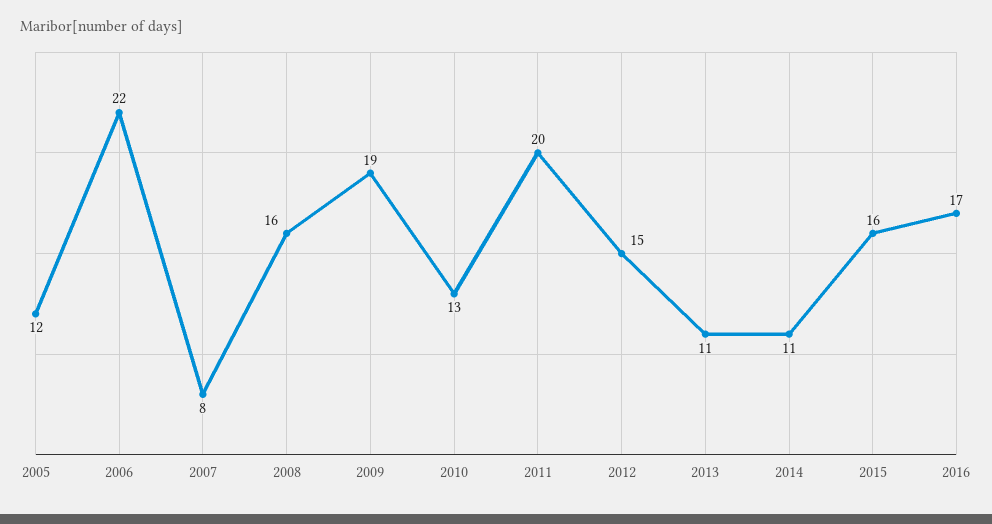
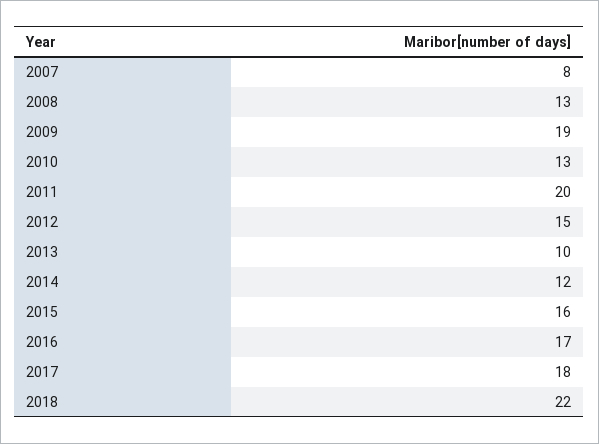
2005: 12 -> none
2006: 22 -> none
2008: 16 -> 13
2013: 11 -> 10
2014: 11 -> 12
2017: none -> 18
2018: none -> 22

